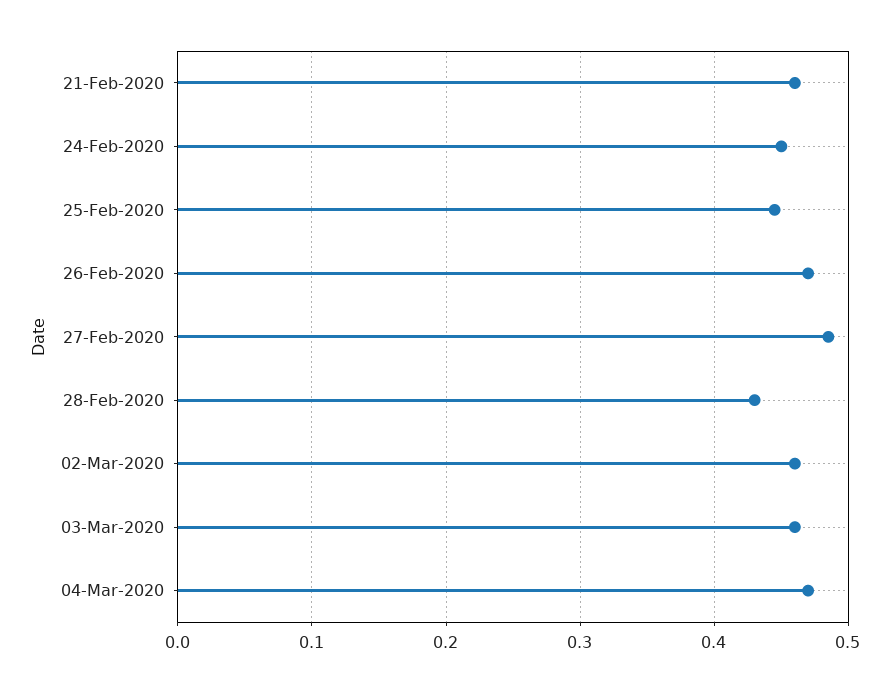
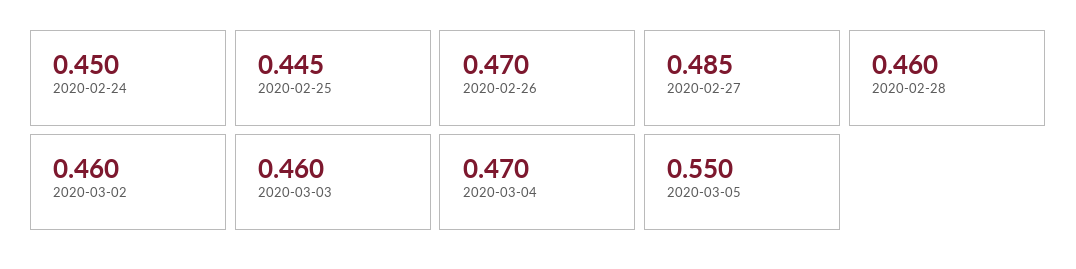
21-Feb-2020: 0.46 -> none
28-Feb-2020: 0.43 -> 0.46
2020-03-05: none -> 0.55

